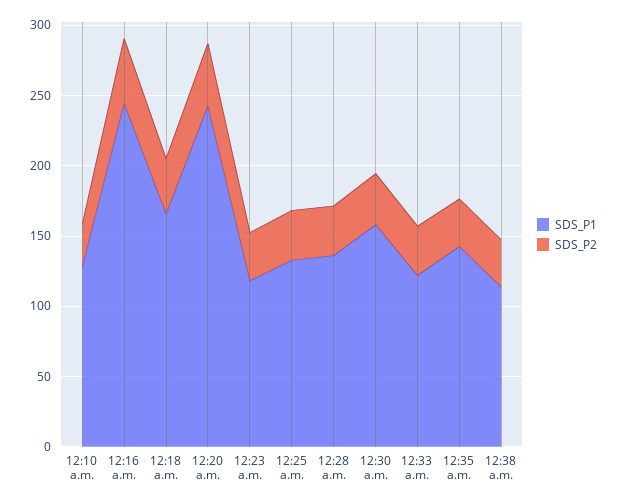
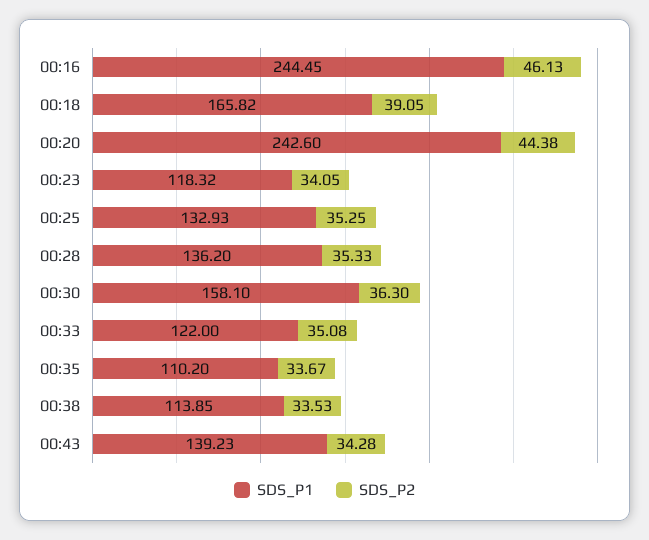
SDS_P1, 12:10 a.m.: 130 -> none
SDS_P2, 12:10 a.m.: 30 -> none
SDS_P1, 12:35 a.m.: 140 -> 110.2
SDS_P1, 00:43: none -> 139.23
SDS_P2, 00:43: none -> 34.28

